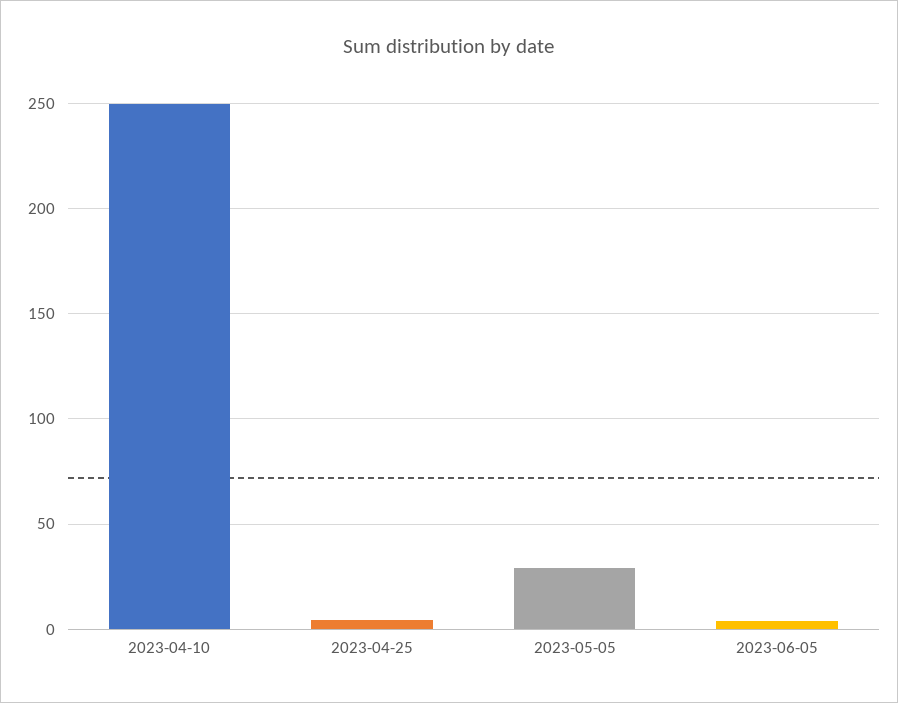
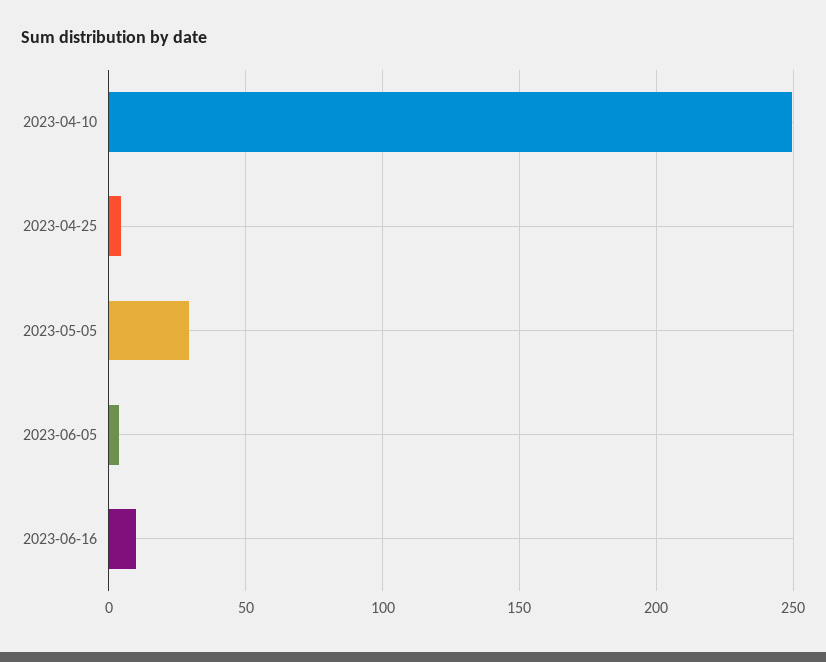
2023-06-16: none -> 10

